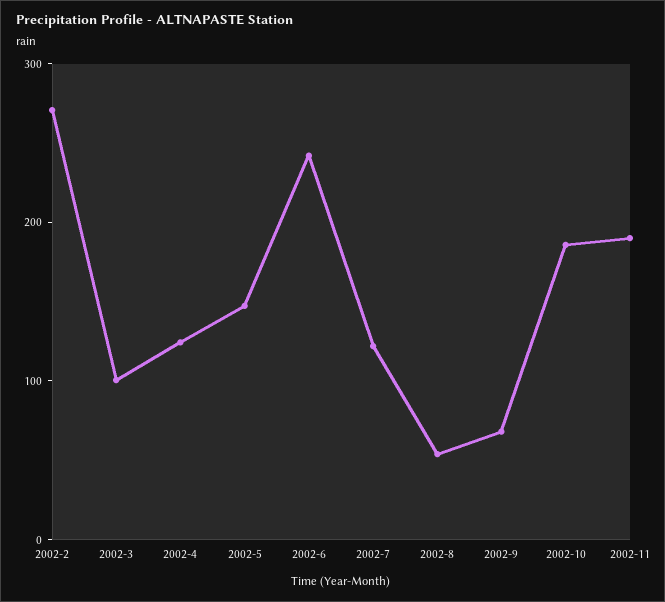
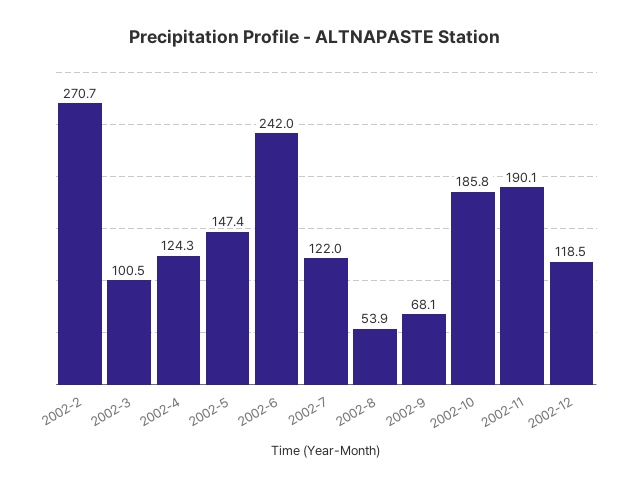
2002-12: none -> 118.5

